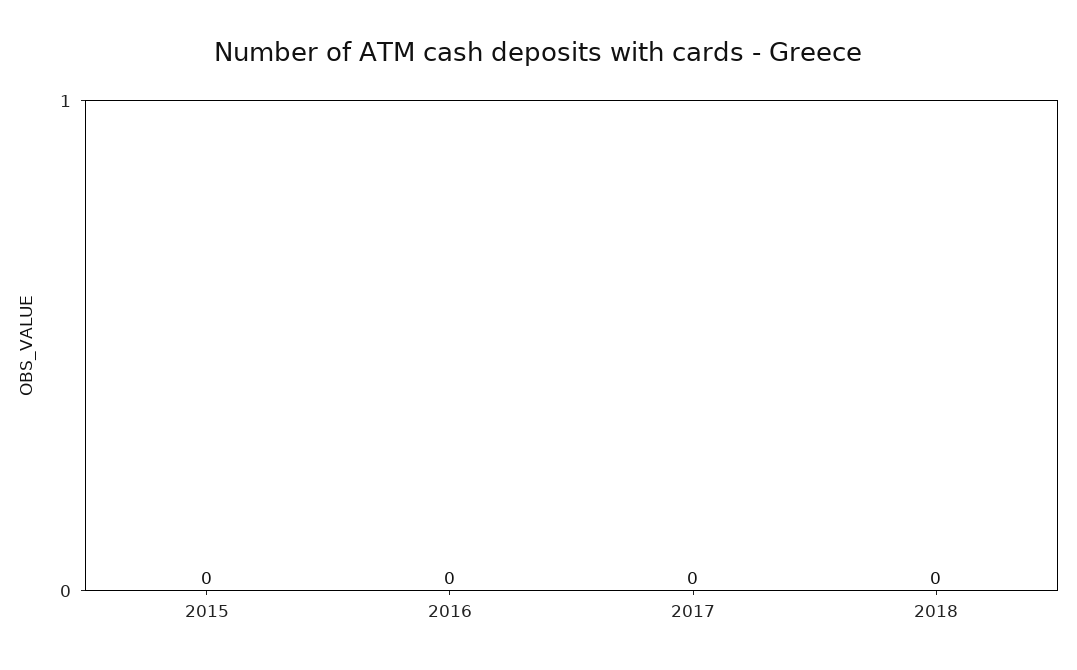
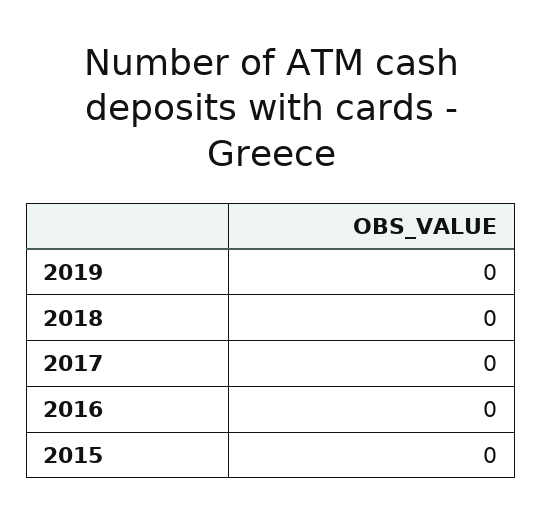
2019: none -> 0

